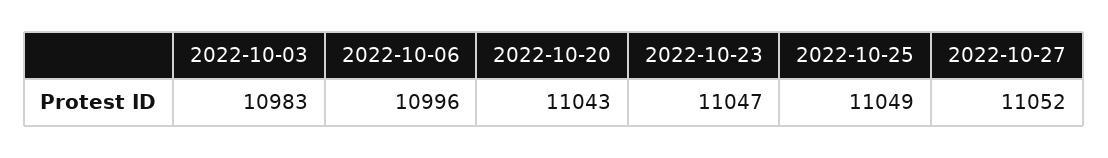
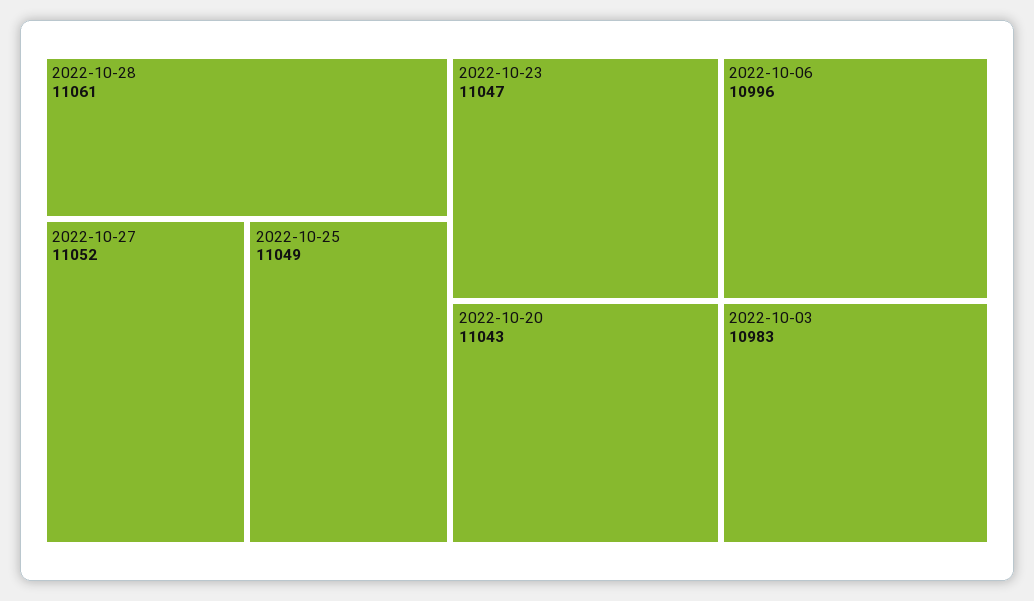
2022-10-28: none -> 11061

